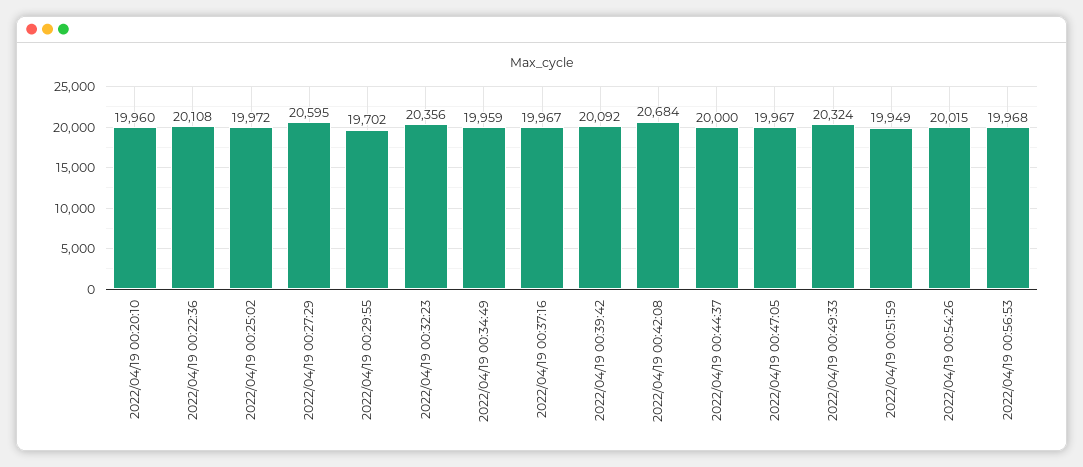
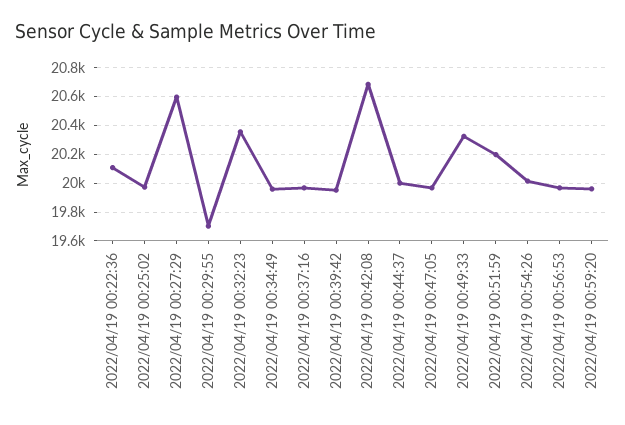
2022/04/19 00:20:10: 19960 -> none
2022/04/19 00:39:42: 20092 -> 19950
2022/04/19 00:51:59: 19949 -> 20200
2022/04/19 00:59:20: none -> 19950

